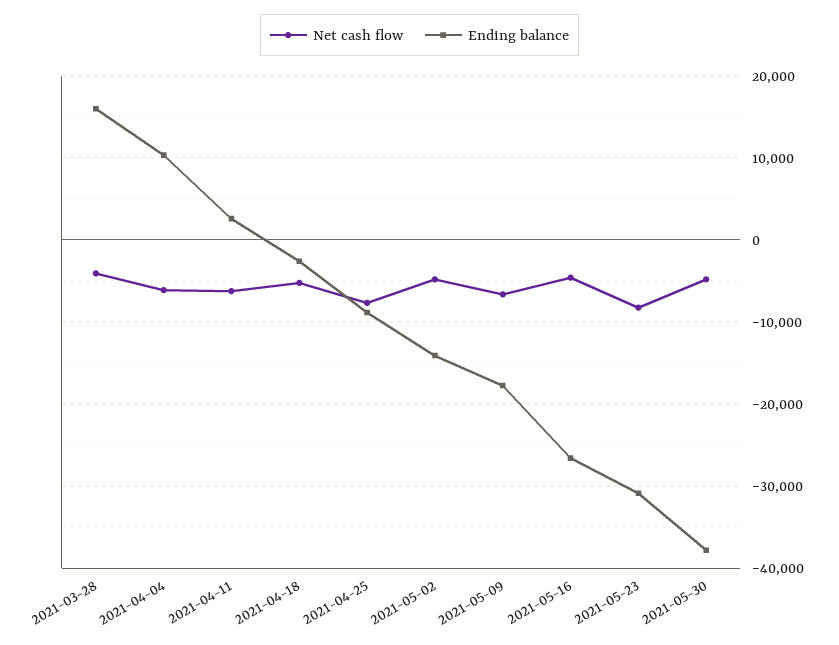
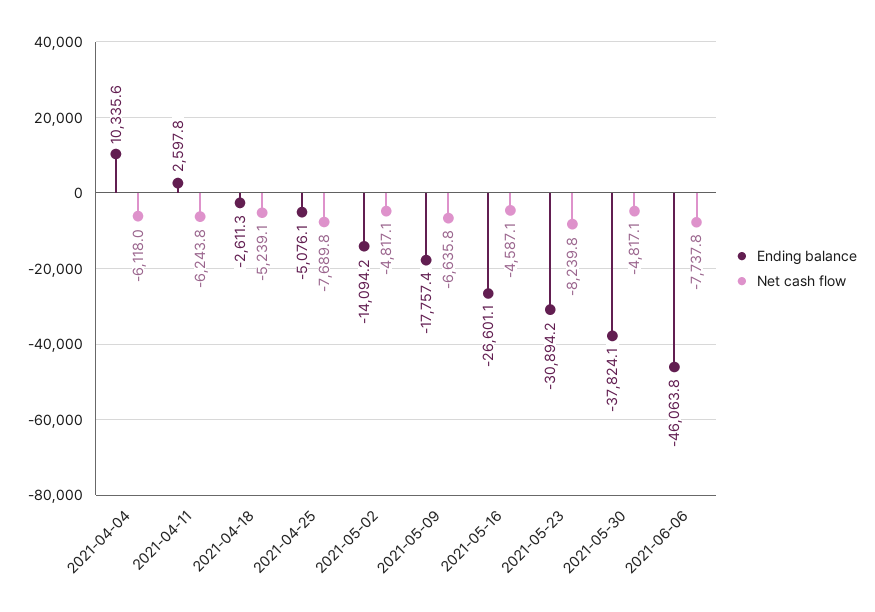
Net cash flow, 2021-03-28: -4000 -> none
Ending balance, 2021-03-28: 16000 -> none
Ending balance, 2021-04-25: -9000 -> -5076.1
Ending balance, 2021-06-06: none -> -46063.8
Net cash flow, 2021-06-06: none -> -7737.8

